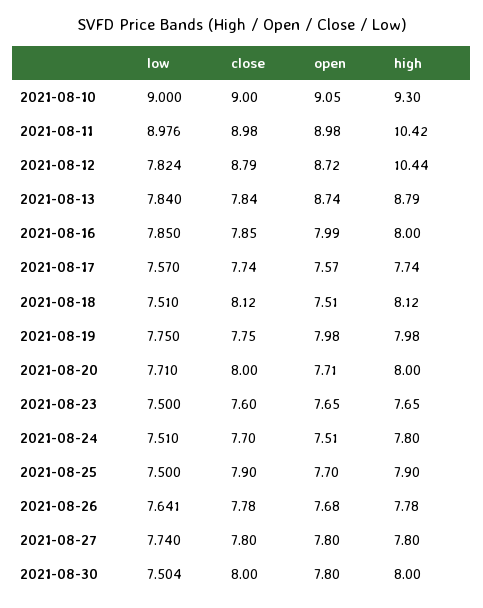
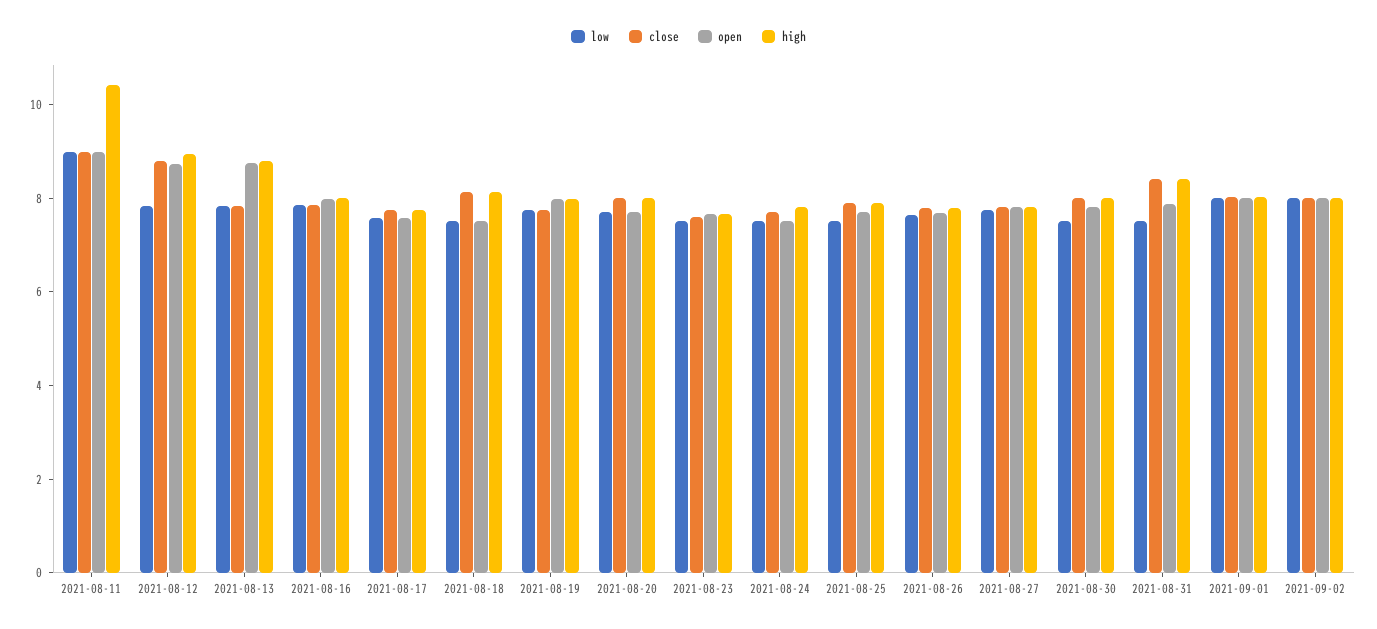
low, 2021-08-10: 9 -> none
close, 2021-08-10: 9 -> none
open, 2021-08-10: 9.05 -> none
high, 2021-08-10: 9.3 -> none
high, 2021-08-12: 10.44 -> 9
low, 2021-08-31: none -> 7.5
close, 2021-08-31: none -> 8.5
open, 2021-08-31: none -> 8
high, 2021-08-31: none -> 8.5
low, 2021-09-01: none -> 8
close, 2021-09-01: none -> 8
open, 2021-09-01: none -> 8
high, 2021-09-01: none -> 8
low, 2021-09-02: none -> 8
close, 2021-09-02: none -> 8
open, 2021-09-02: none -> 8
high, 2021-09-02: none -> 8

